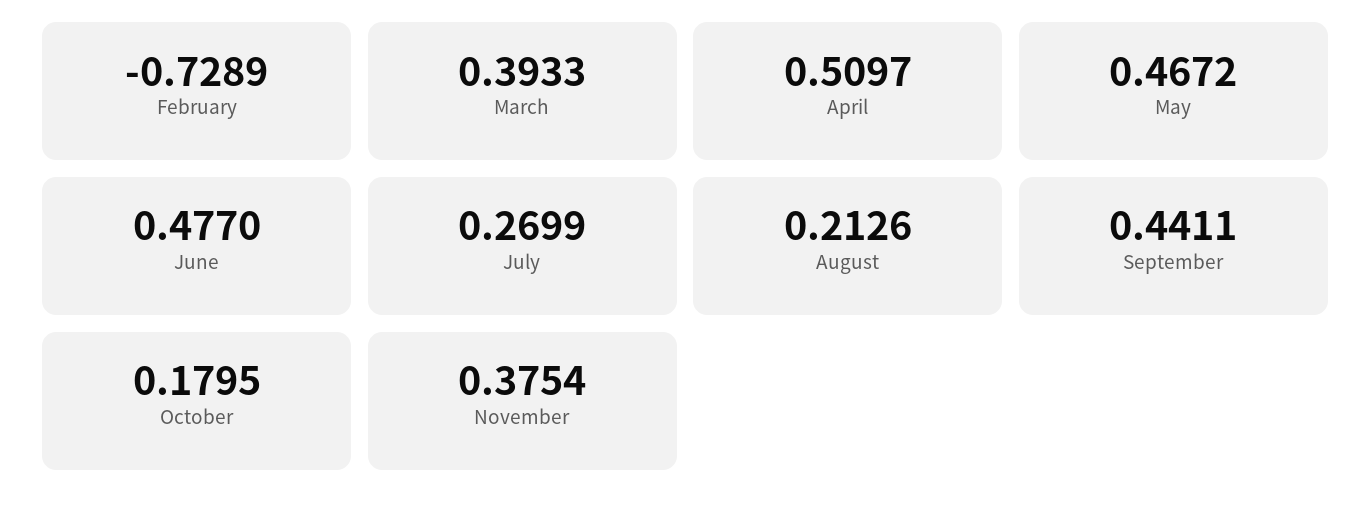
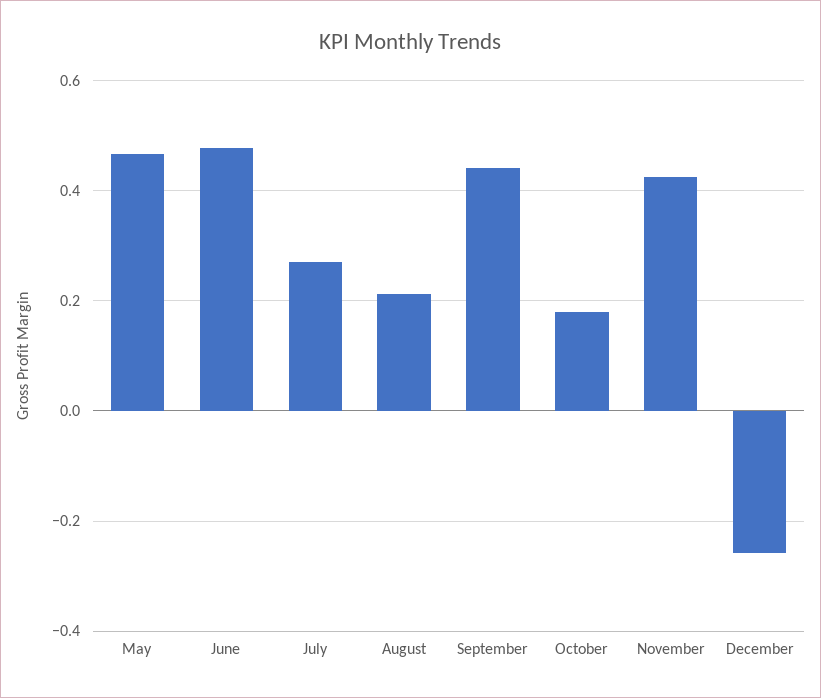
February: -0.7289 -> none
March: 0.3933 -> none
April: 0.5097 -> none
November: 0.3754 -> 0.42
December: none -> -0.26

